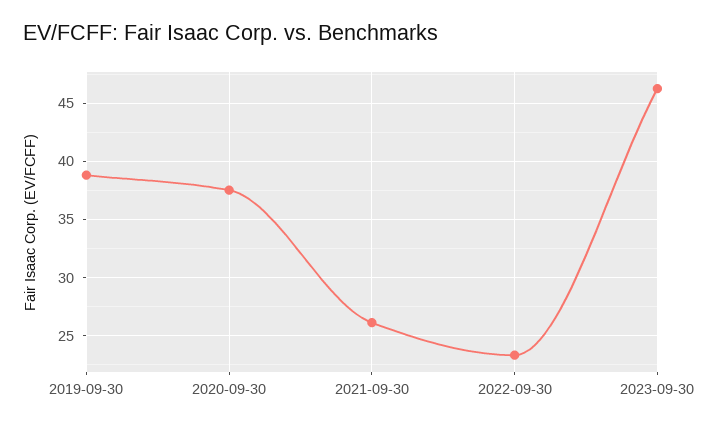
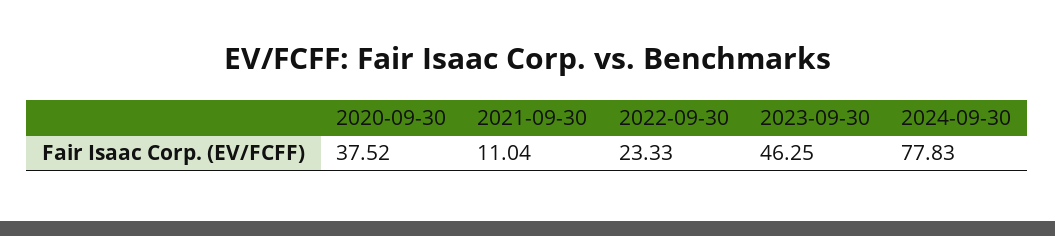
2019-09-30: 39 -> none
2021-09-30: 26 -> 11.04
2024-09-30: none -> 77.83

